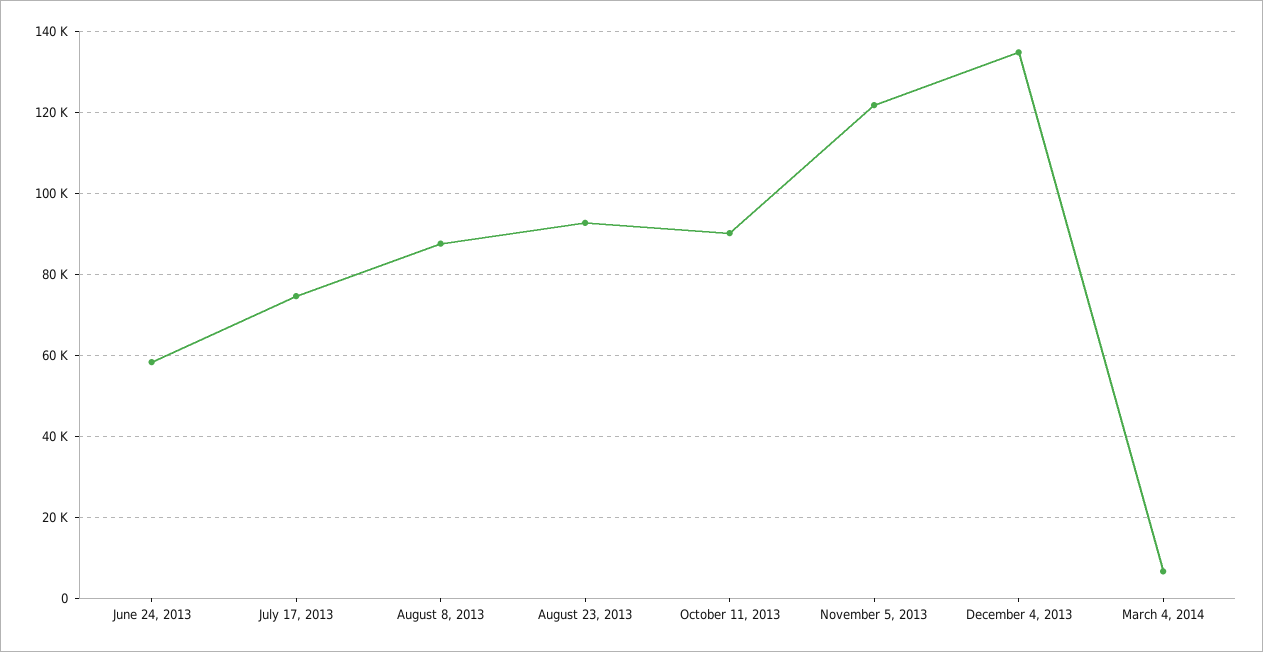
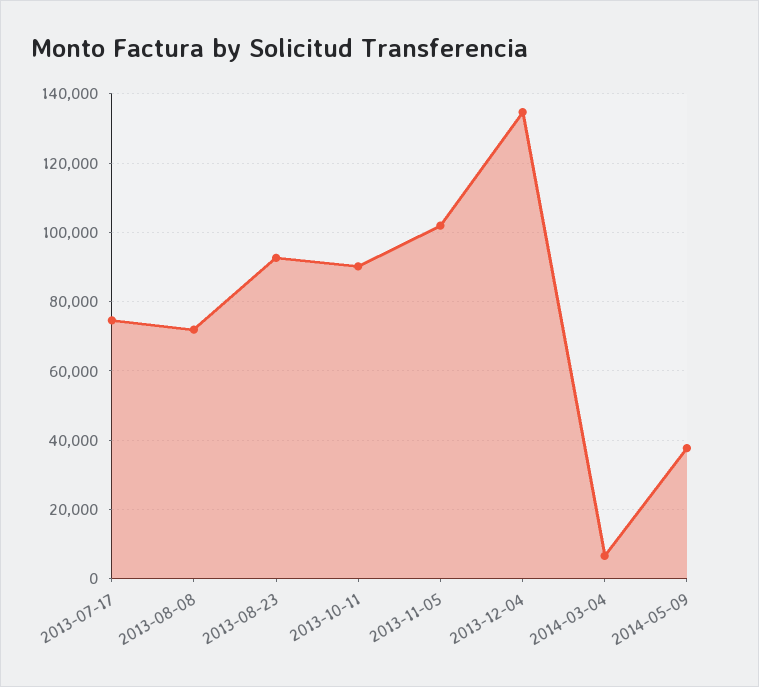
June 24, 2013: 58000 -> none
August 8, 2013: 88000 -> 72000
November 5, 2013: 122000 -> 102000
2014-05-09: none -> 38000

